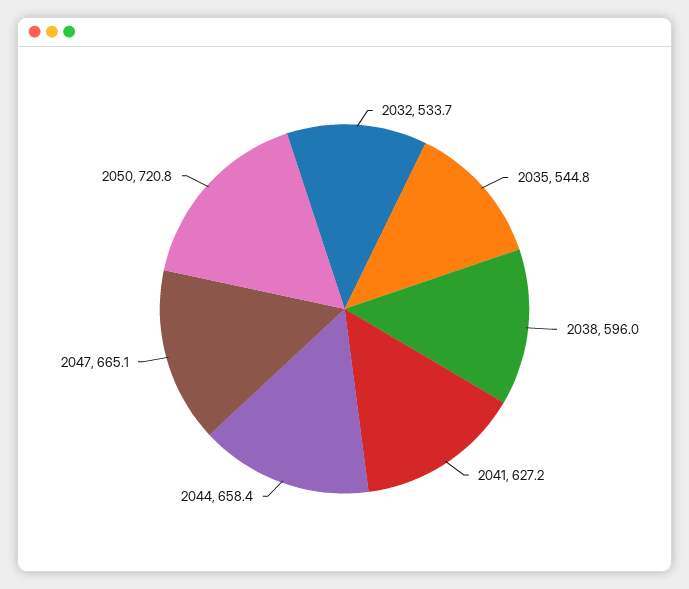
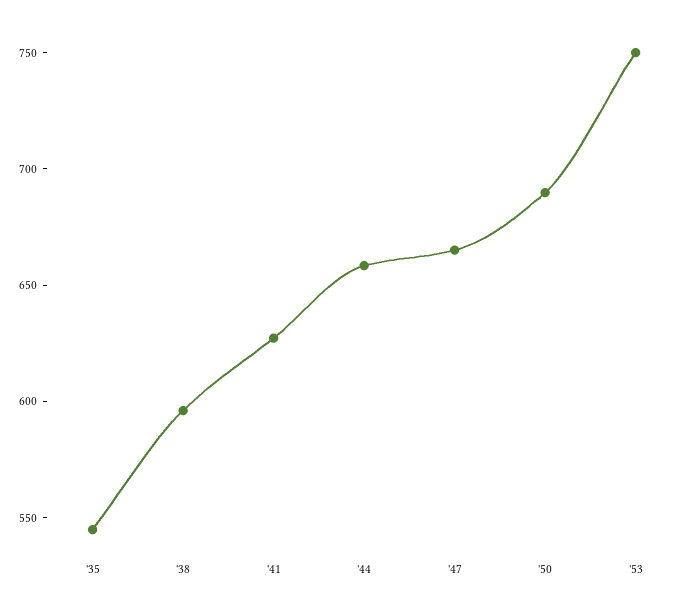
2032: 533.7 -> none
2050: 720.8 -> 690
'53: none -> 750

